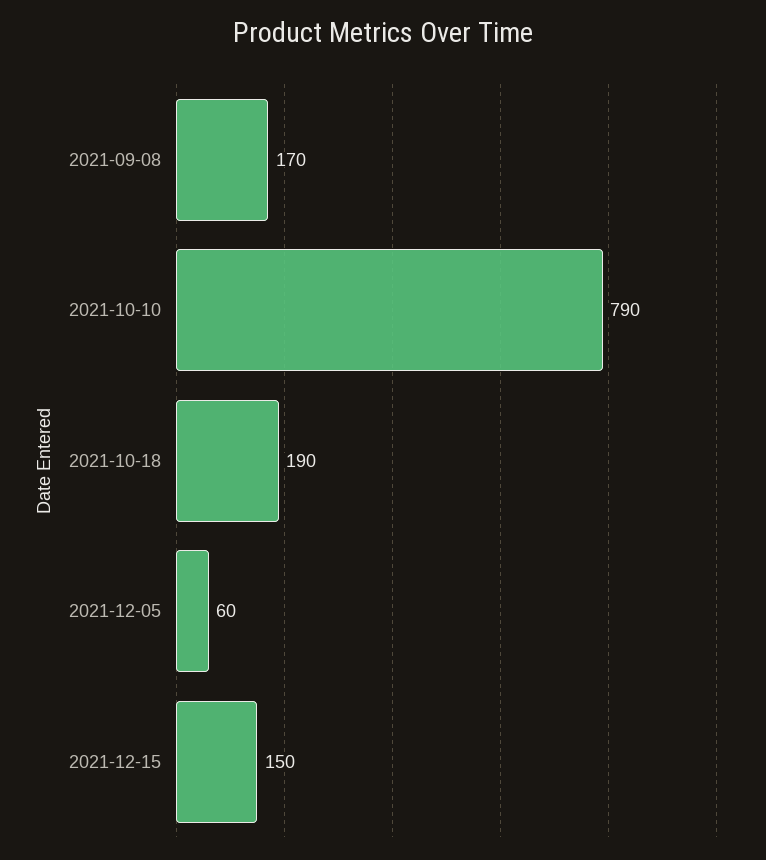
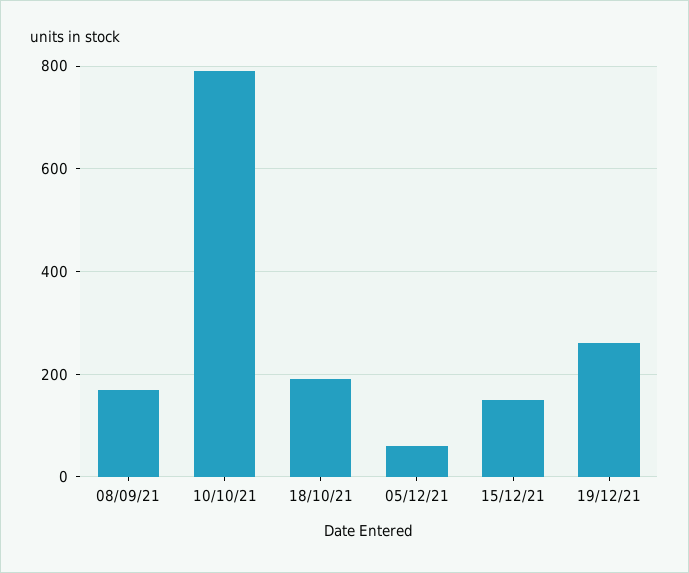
19/12/21: none -> 260

